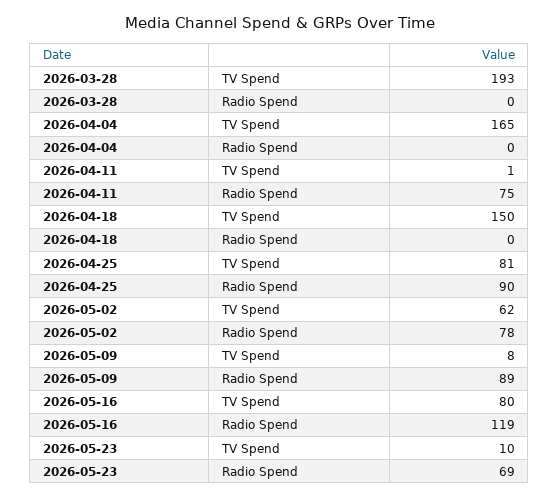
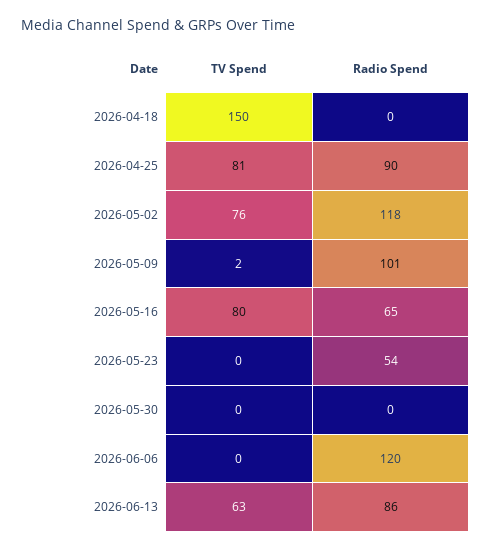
2026-03-28, TV Spend: 193 -> none
2026-03-28, Radio Spend: 0 -> none
2026-04-04, TV Spend: 165 -> none
2026-04-04, Radio Spend: 0 -> none
2026-04-11, TV Spend: 1 -> none
2026-04-11, Radio Spend: 75 -> none
2026-05-02, TV Spend: 62 -> 76
2026-05-02, Radio Spend: 78 -> 118
2026-05-09, TV Spend: 8 -> 2
2026-05-09, Radio Spend: 89 -> 101
2026-05-16, Radio Spend: 119 -> 65
2026-05-23, TV Spend: 10 -> 0
2026-05-23, Radio Spend: 69 -> 54
2026-05-30, TV Spend: none -> 0
2026-05-30, Radio Spend: none -> 0
2026-06-06, TV Spend: none -> 0
2026-06-06, Radio Spend: none -> 120
2026-06-13, TV Spend: none -> 63
2026-06-13, Radio Spend: none -> 86

